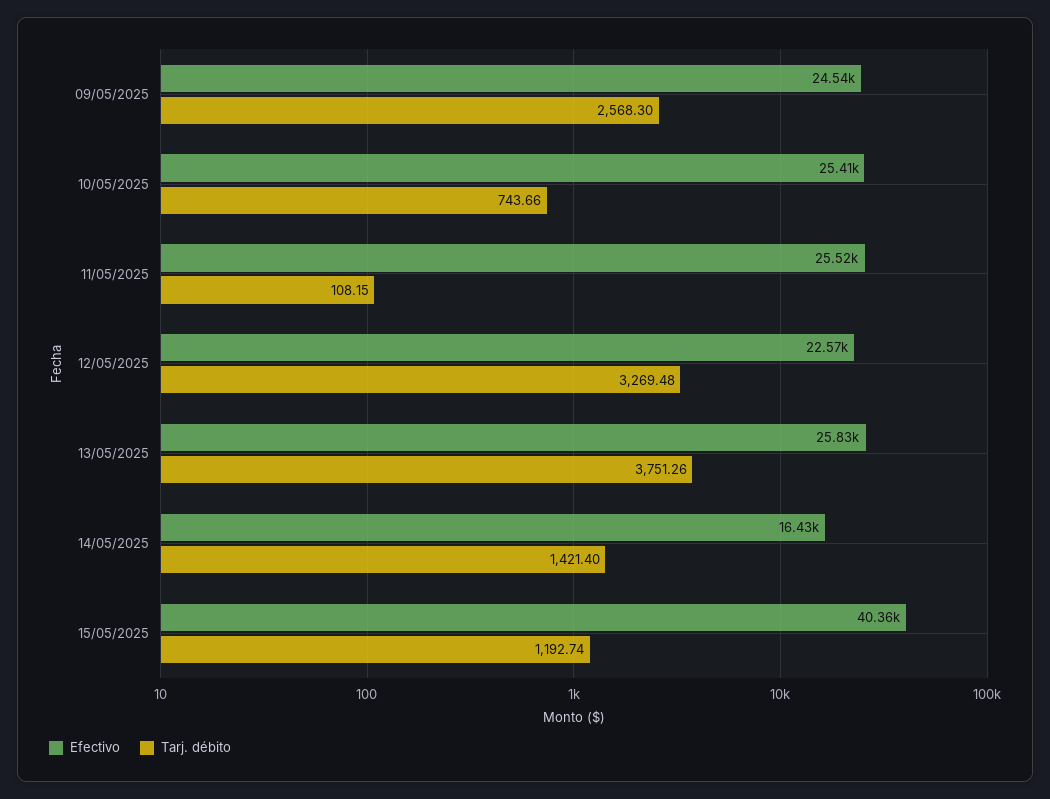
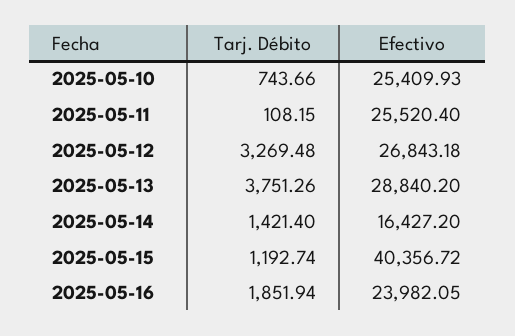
Efectivo, 09/05/2025: 24540 -> none
Tarj. débito, 09/05/2025: 2568.3 -> none
Efectivo, 12/05/2025: 22570 -> 26843.18
Efectivo, 13/05/2025: 25830 -> 28840.2
Tarj. débito, 2025-05-16: none -> 1851.94
Efectivo, 2025-05-16: none -> 23982.05

